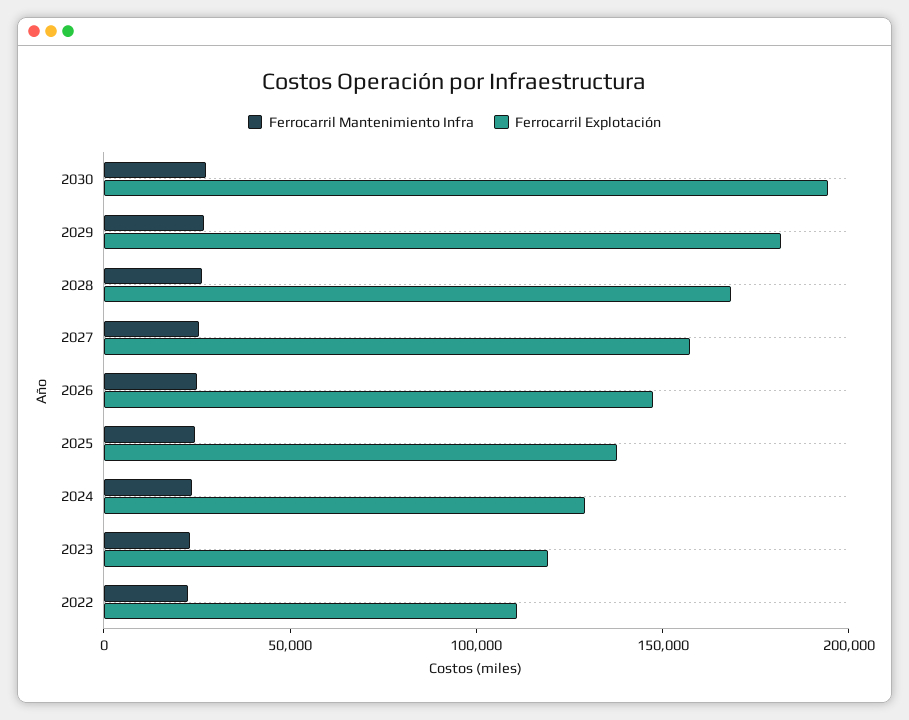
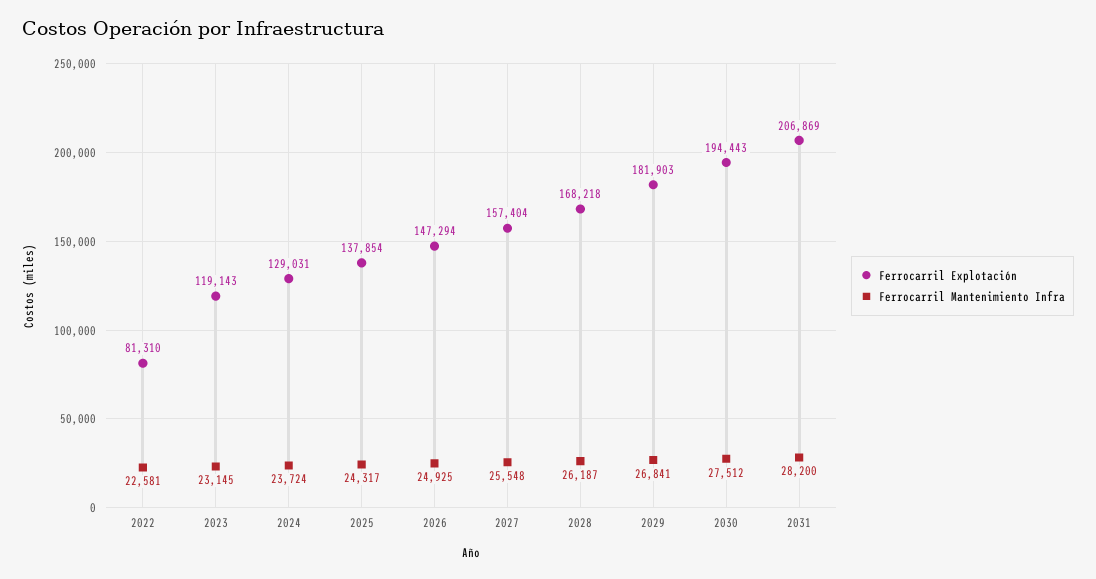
Ferrocarril Explotación, 2022: 110000 -> 81310
Ferrocarril Explotación, 2031: none -> 206869
Ferrocarril Mantenimiento Infra, 2031: none -> 28200

